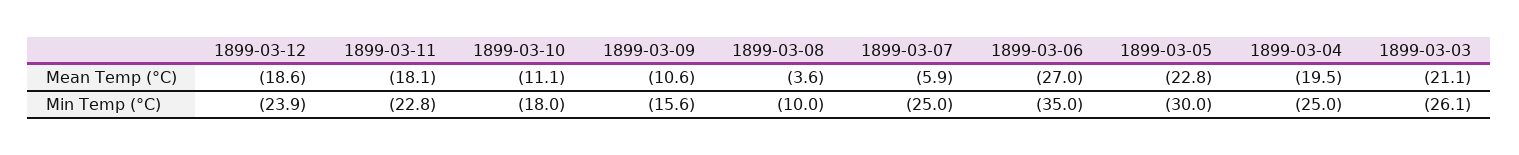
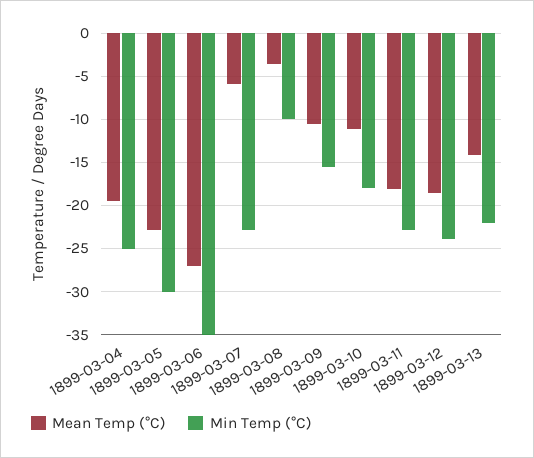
Mean Temp (°C), 1899-03-03: -21.1 -> none
Min Temp (°C), 1899-03-07: -25 -> -23
Min Temp (°C), 1899-03-03: -26.1 -> none
Mean Temp (°C), 1899-03-13: none -> -14
Min Temp (°C), 1899-03-13: none -> -22

